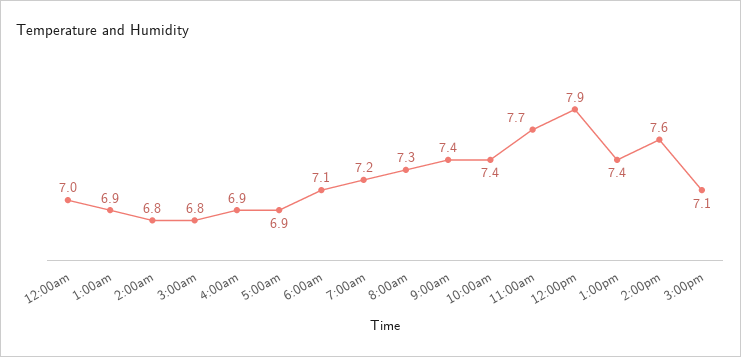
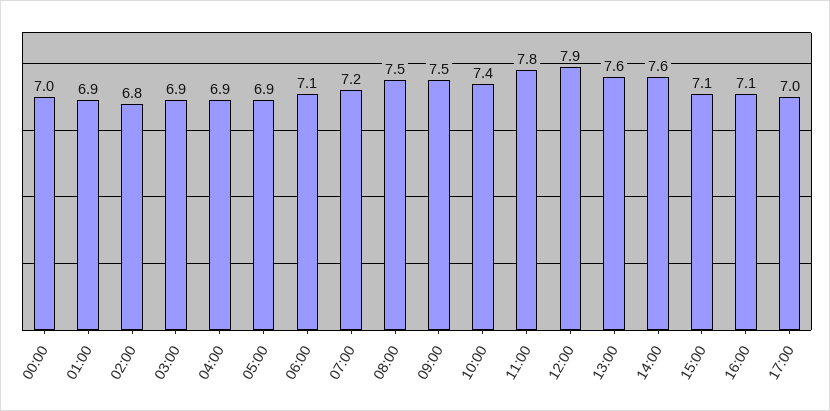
3:00am: 6.8 -> 6.9
8:00am: 7.3 -> 7.5
9:00am: 7.4 -> 7.5
11:00am: 7.7 -> 7.8
1:00pm: 7.4 -> 7.6
16:00: none -> 7.1
17:00: none -> 7

